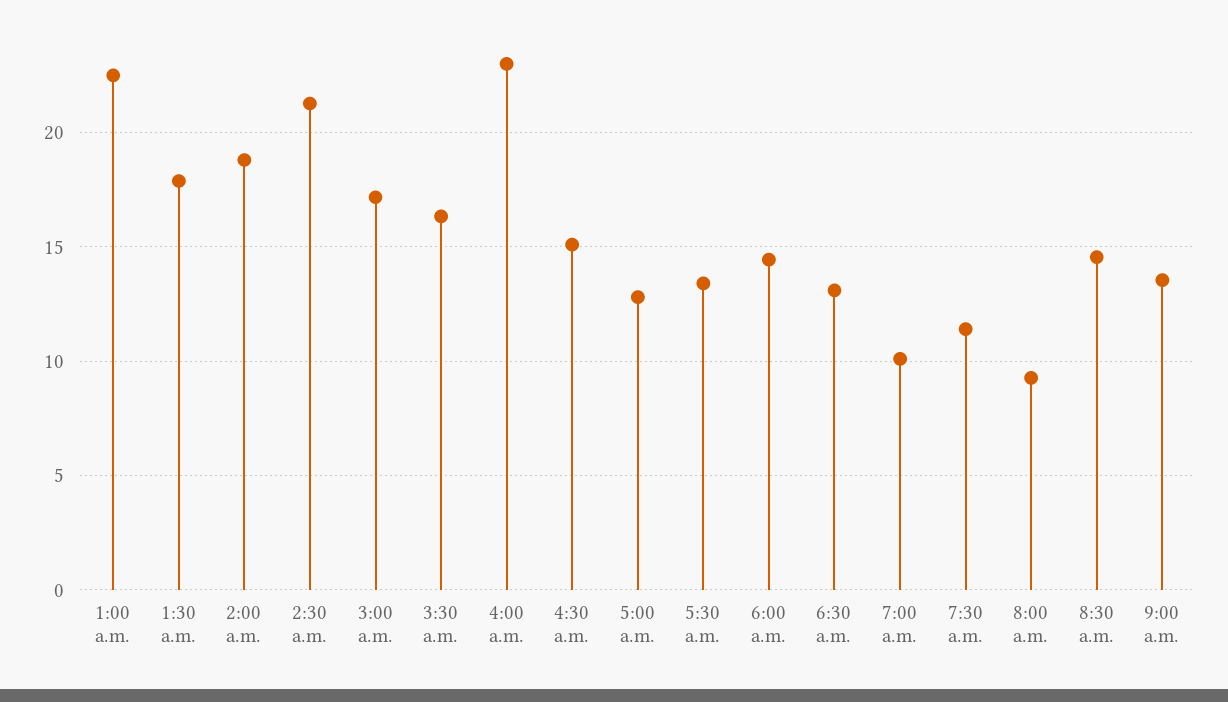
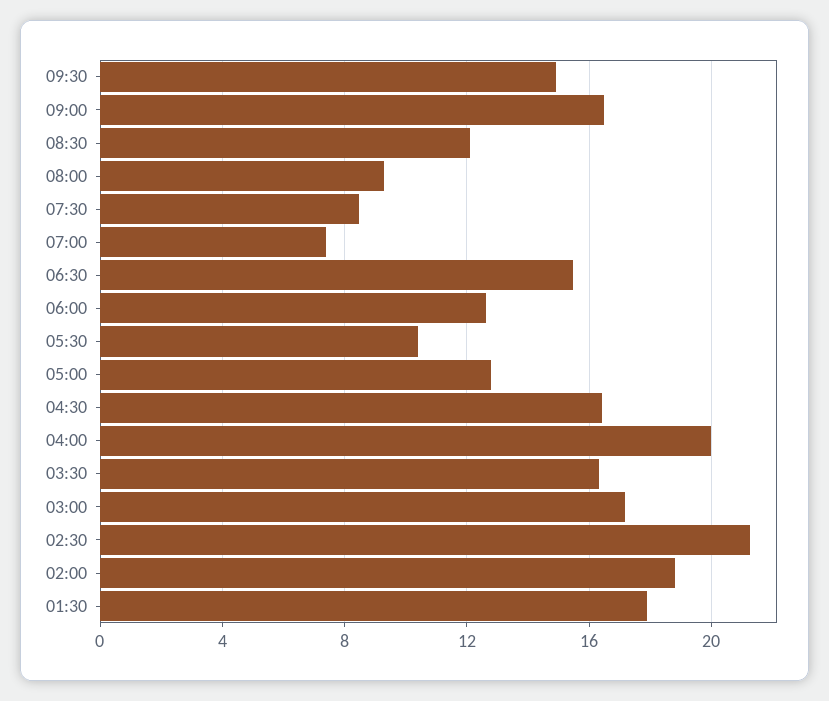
1:00 a.m.: 22.5 -> none
4:00 a.m.: 23 -> 20
4:30 a.m.: 15 -> 16.5
5:30 a.m.: 13.5 -> 10.5
6:00 a.m.: 14.5 -> 12.5
6:30 a.m.: 13 -> 15.5
7:00 a.m.: 10 -> 7.5
7:30 a.m.: 11.5 -> 8.5
8:30 a.m.: 14.5 -> 12
9:00 a.m.: 13.5 -> 16.5
09:30: none -> 15

